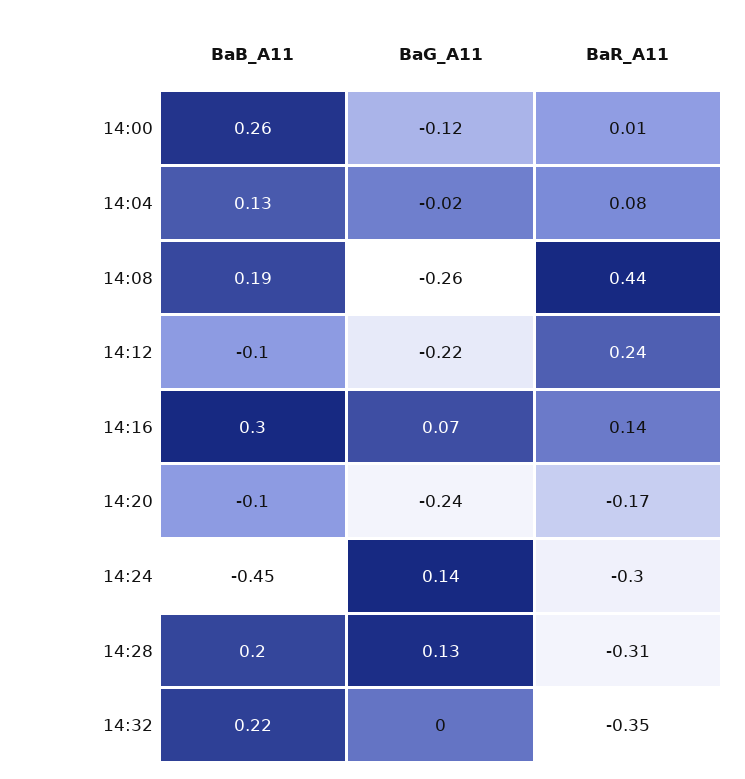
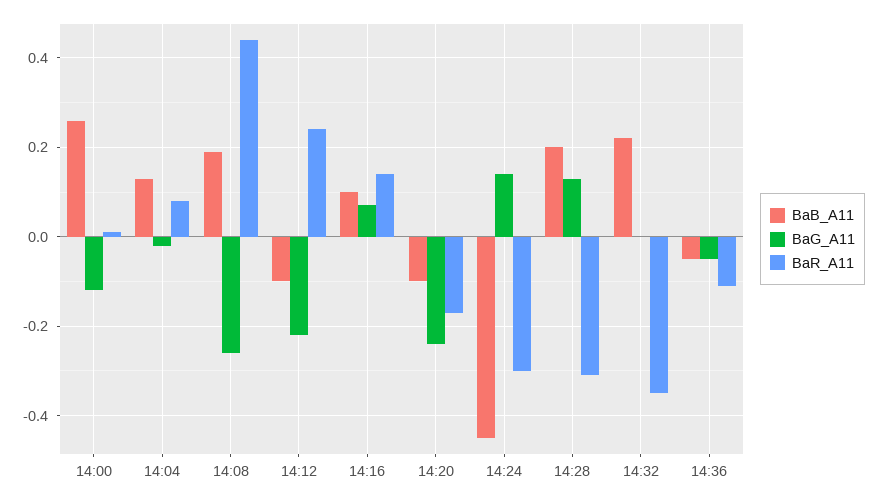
BaB_A11, 14:16: 0.3 -> 0.1
BaB_A11, 14:36: none -> -0.05
BaG_A11, 14:36: none -> -0.05
BaR_A11, 14:36: none -> -0.1

